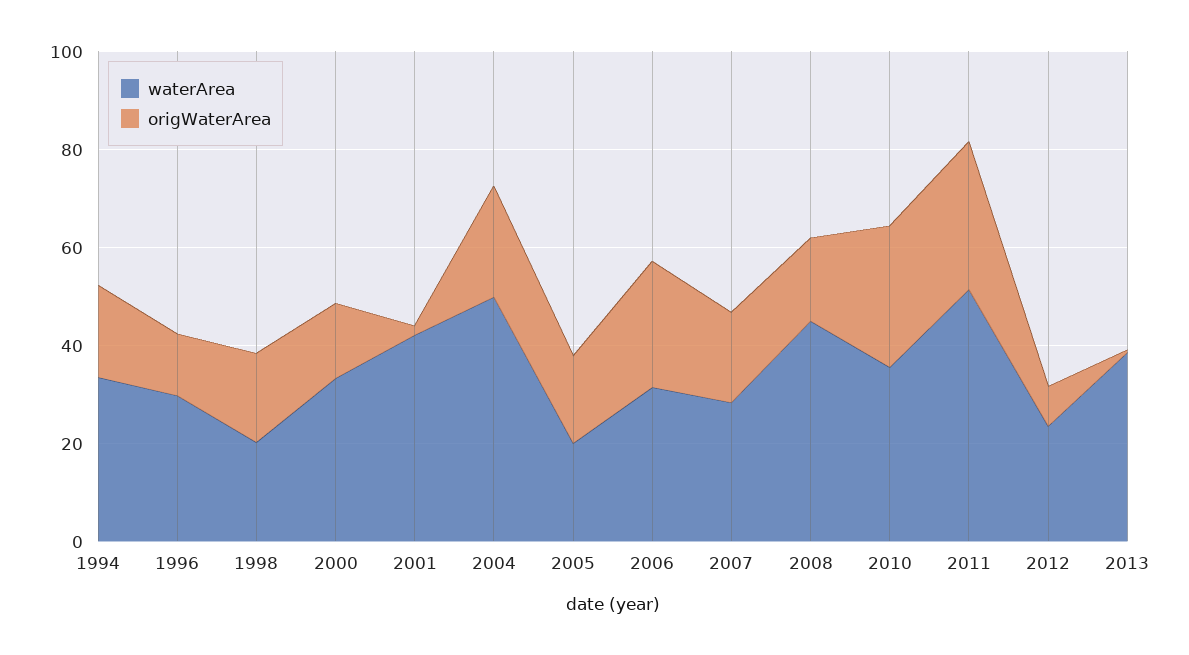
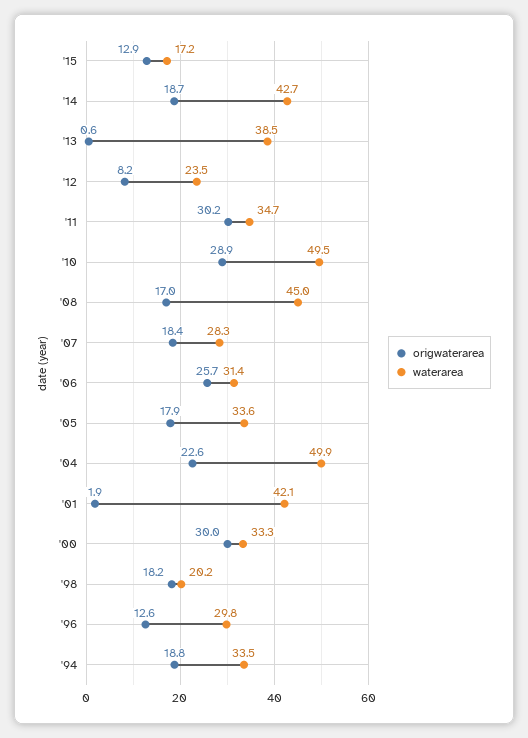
origWaterArea, 2000: 15 -> 30
waterArea, 2005: 20 -> 33.6
waterArea, 2010: 35 -> 49.5
waterArea, 2011: 50 -> 34.7
origWaterArea, '15: none -> 12.9
waterArea, '15: none -> 17.2
origWaterArea, '14: none -> 18.7
waterArea, '14: none -> 42.7

